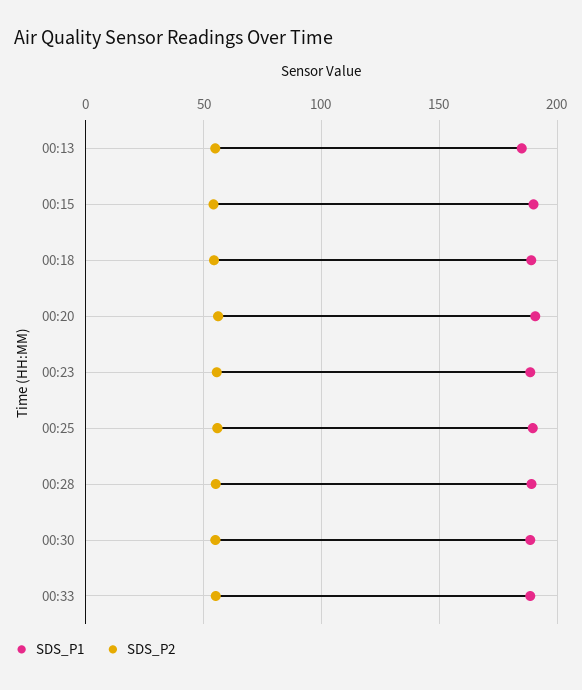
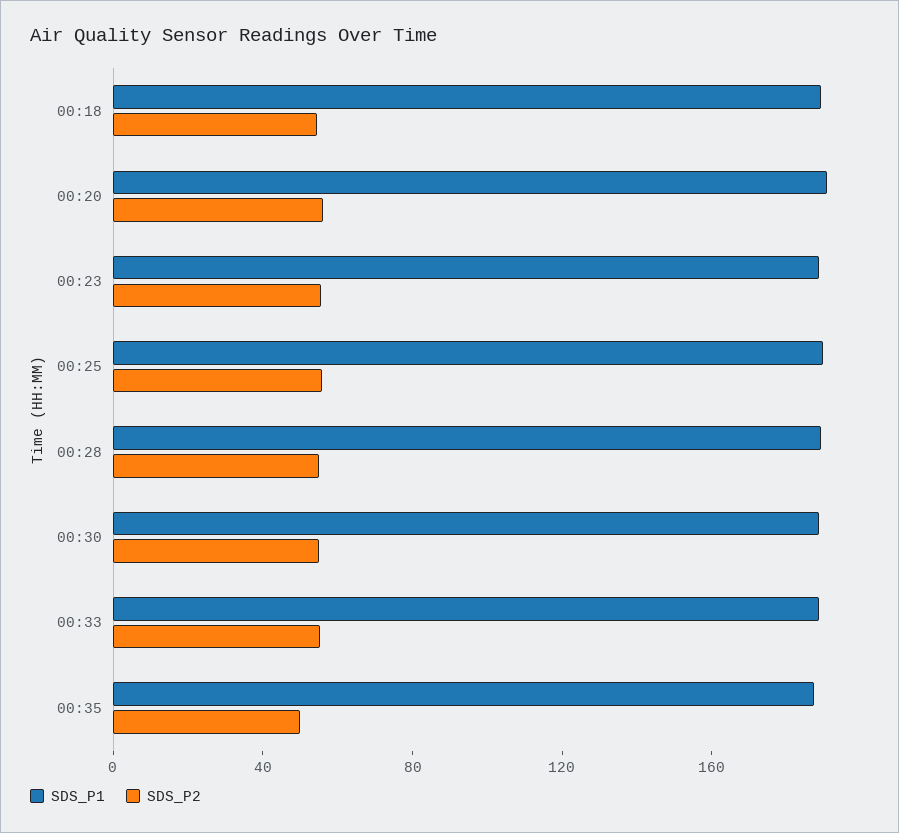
SDS_P1, 00:13: 185 -> none
SDS_P2, 00:13: 55 -> none
SDS_P1, 00:15: 190 -> none
SDS_P2, 00:15: 55 -> none
SDS_P1, 00:35: none -> 190
SDS_P2, 00:35: none -> 50

